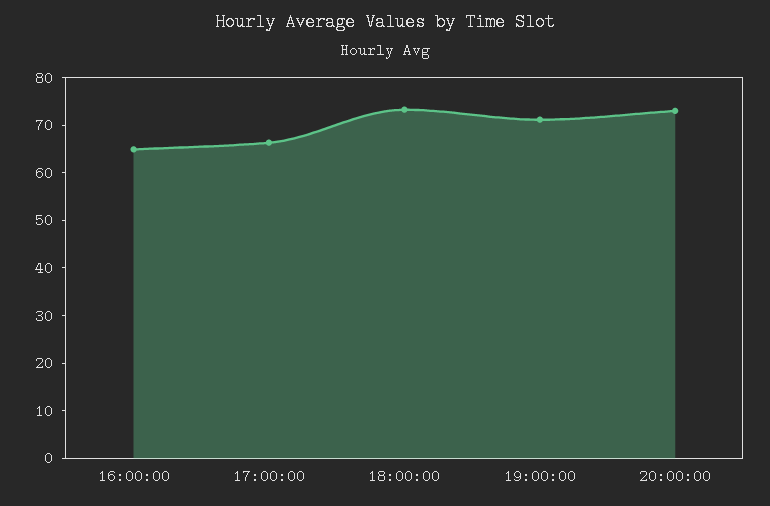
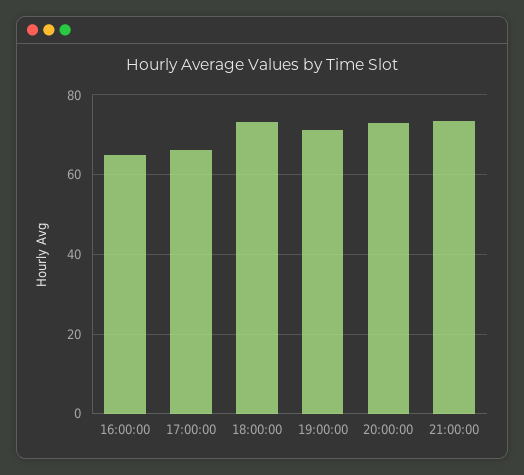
21:00:00: none -> 74

